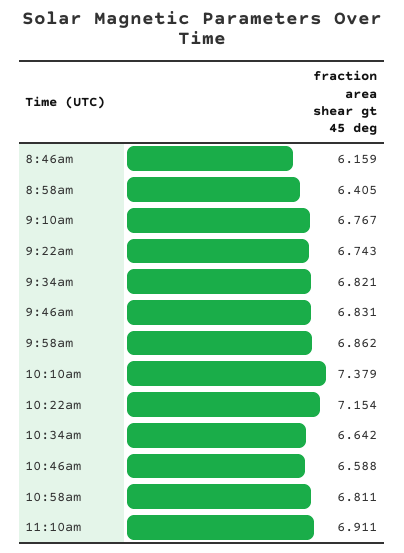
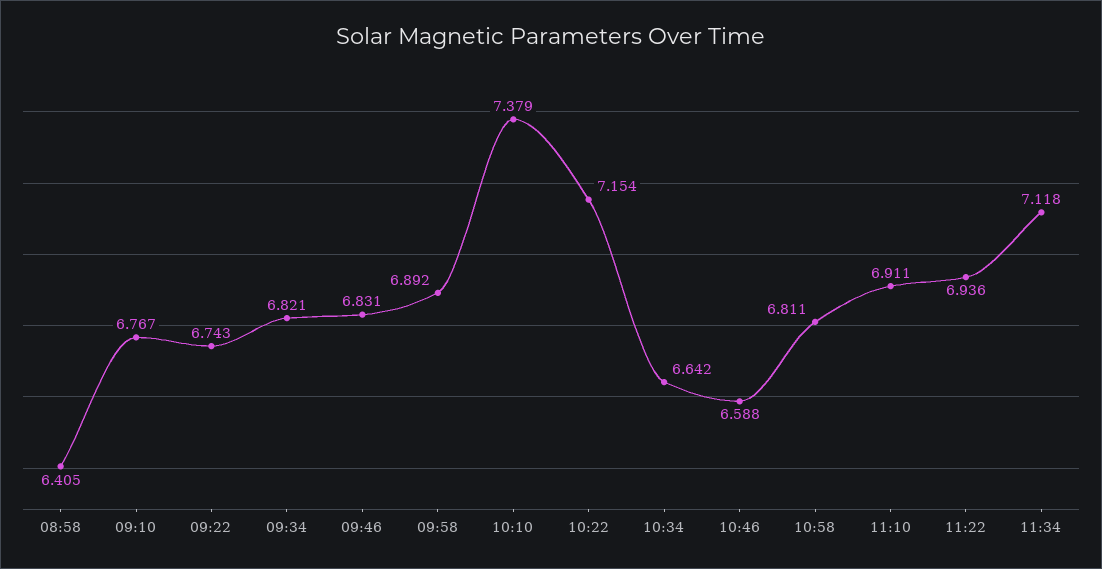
8:46am: 6.159 -> none
9:58am: 6.862 -> 6.892
11:22: none -> 6.936
11:34: none -> 7.118

